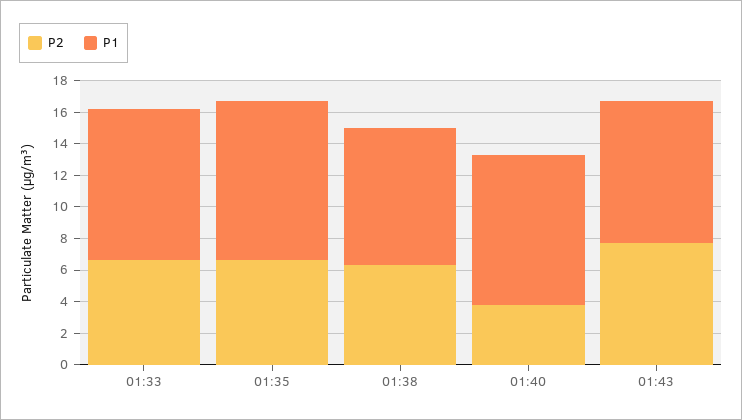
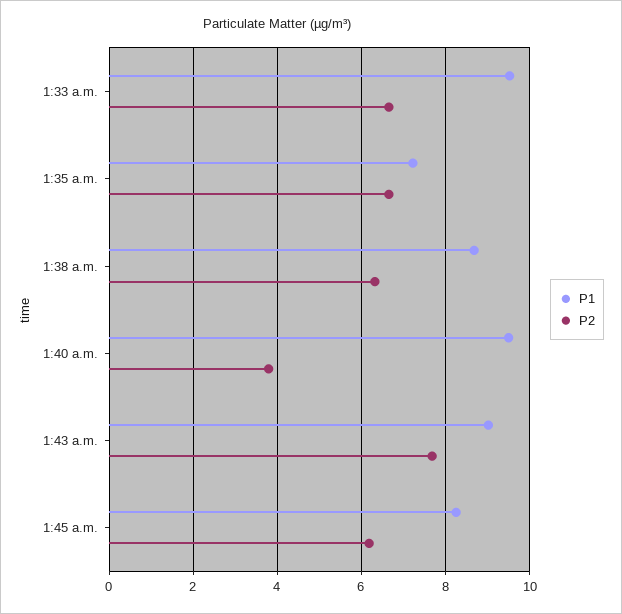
P1, 01:35: 10 -> 7.2
P1, 1:45 a.m.: none -> 8.2
P2, 1:45 a.m.: none -> 6.2

